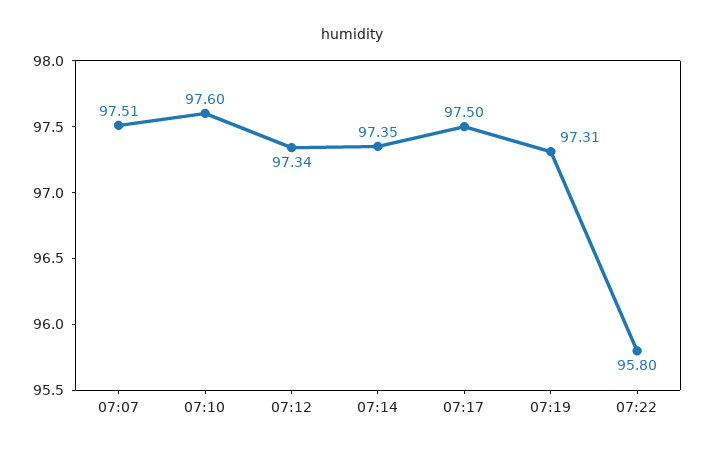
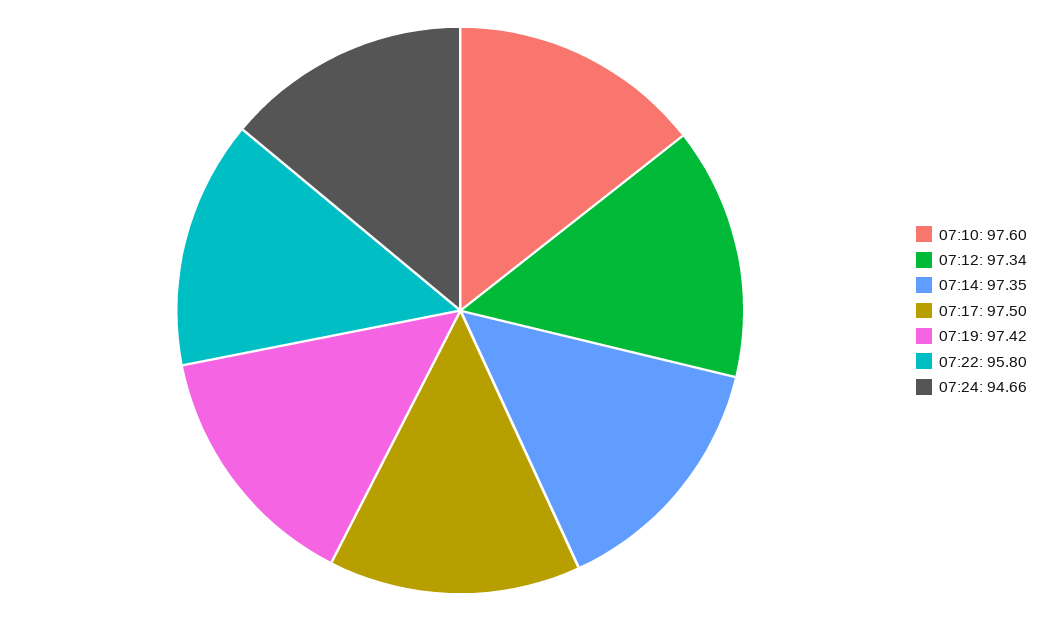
07:07: 97.51 -> none
07:19: 97.31 -> 97.42
07:24: none -> 94.66

